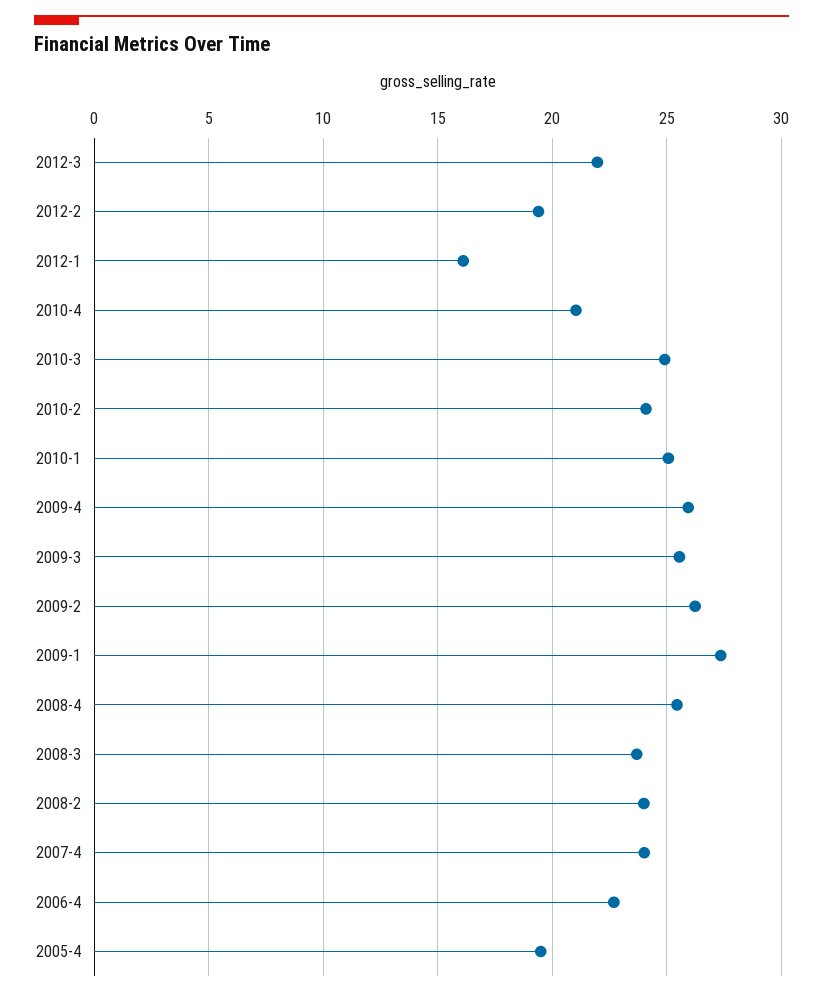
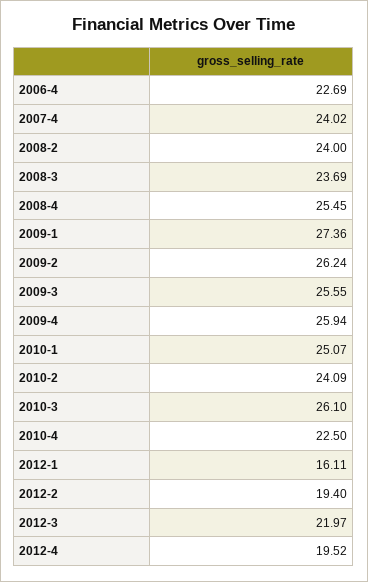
2010-4: 21 -> 22.5
2010-3: 25 -> 26.1
2005-4: 19.5 -> none
2012-4: none -> 19.52

